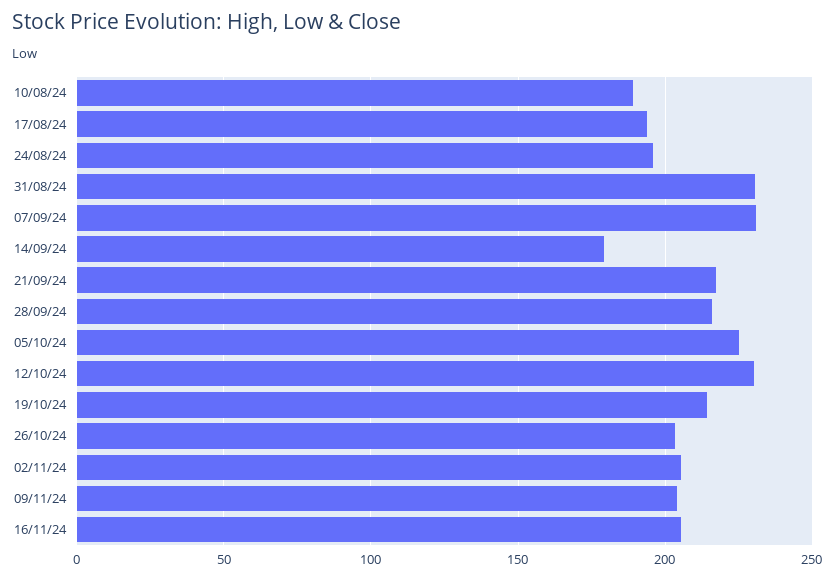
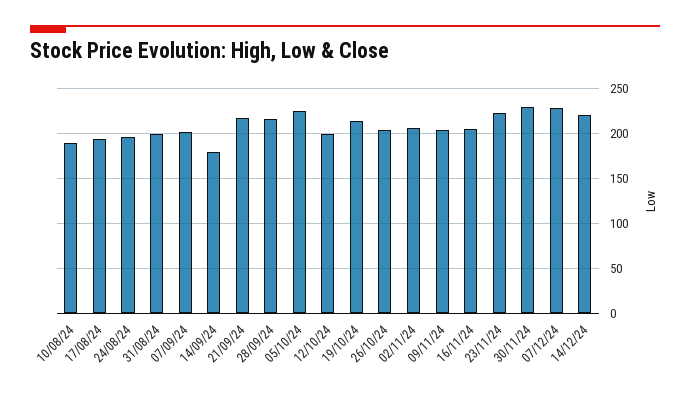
31/08/24: 230 -> 200
07/09/24: 230 -> 200
12/10/24: 230 -> 200
23/11/24: none -> 220
30/11/24: none -> 230
07/12/24: none -> 230
14/12/24: none -> 220

